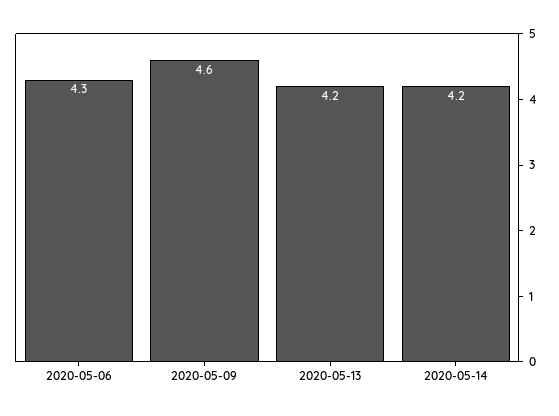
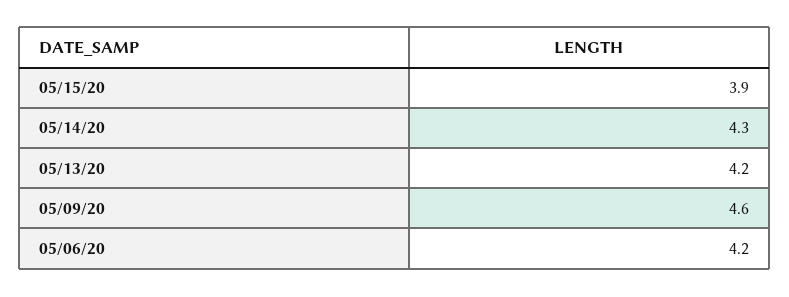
2020-05-06: 4.3 -> 4.2
2020-05-14: 4.2 -> 4.3
05/15/20: none -> 3.9

